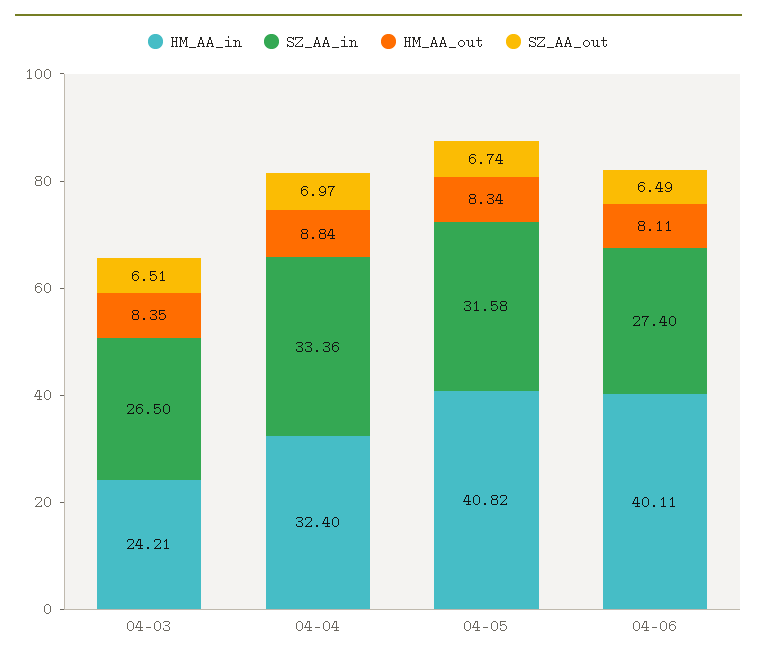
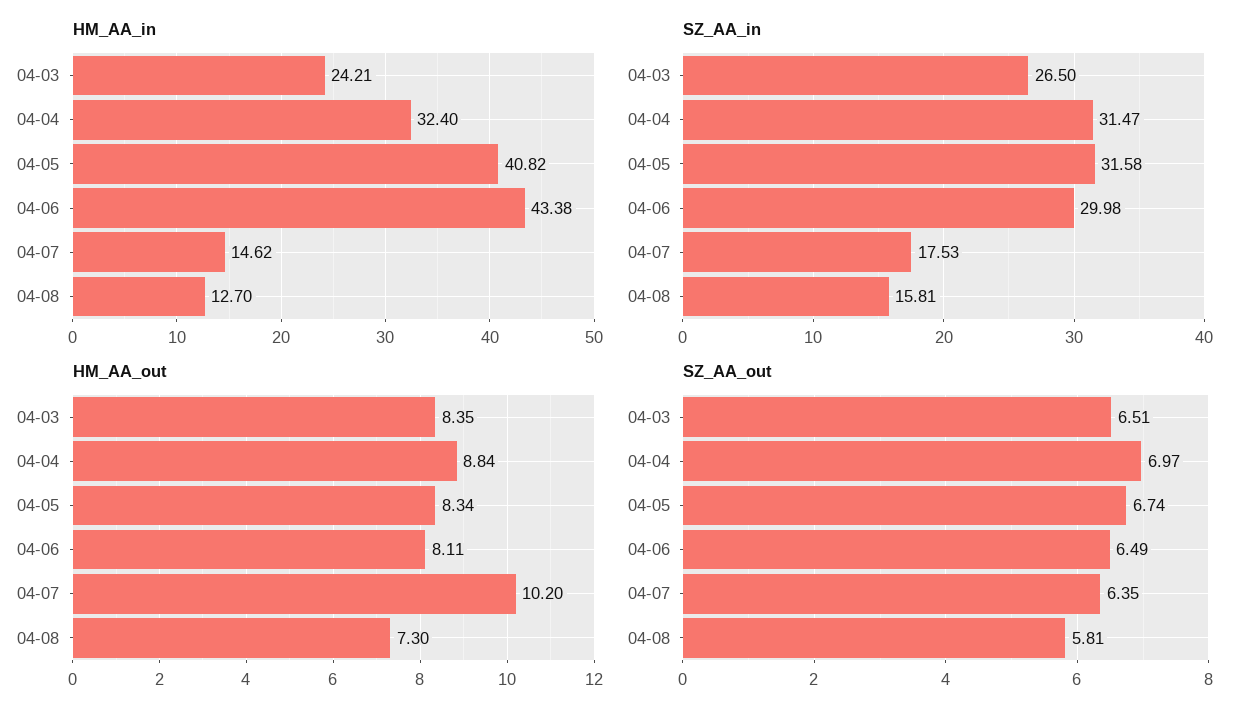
SZ_AA_in, 04-04: 33.36 -> 31.47
HM_AA_in, 04-06: 40.11 -> 43.38
SZ_AA_in, 04-06: 27.4 -> 29.98
HM_AA_in, 04-07: none -> 14.62
HM_AA_in, 04-08: none -> 12.7
SZ_AA_in, 04-07: none -> 17.53
SZ_AA_in, 04-08: none -> 15.81
HM_AA_out, 04-07: none -> 10.2
HM_AA_out, 04-08: none -> 7.3
SZ_AA_out, 04-07: none -> 6.35
SZ_AA_out, 04-08: none -> 5.81

